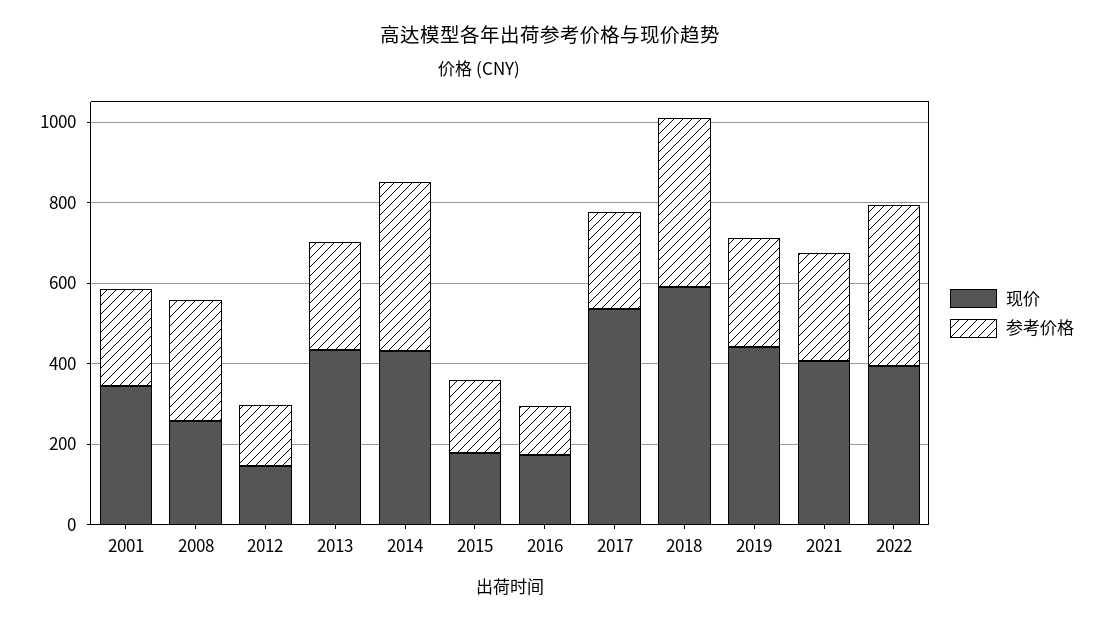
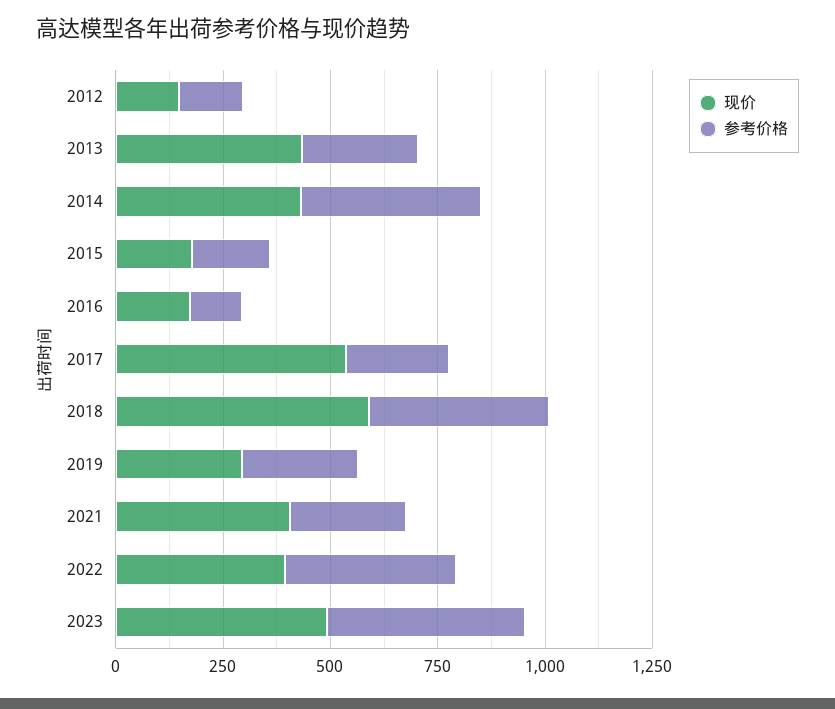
现价, 2001: 350 -> none
参考价格, 2001: 250 -> none
现价, 2008: 250 -> none
参考价格, 2008: 300 -> none
现价, 2019: 450 -> 300
现价, 2023: none -> 500
参考价格, 2023: none -> 450

